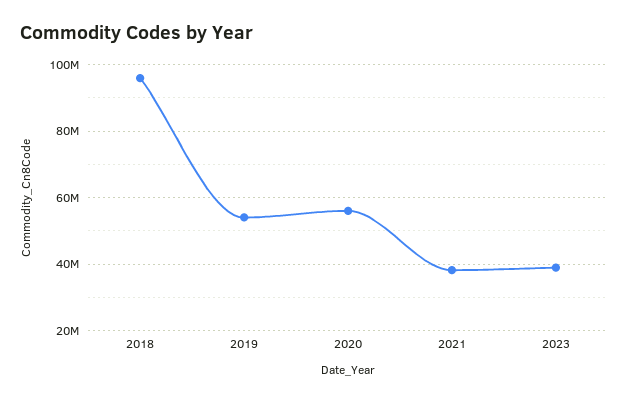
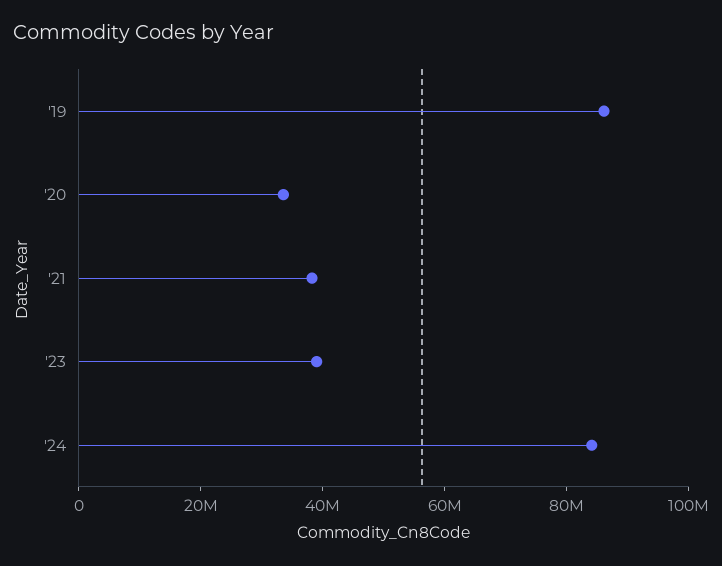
2018: 96000000 -> none
2019: 54000000 -> 85000000
2020: 56000000 -> 35000000
'24: none -> 85000000

